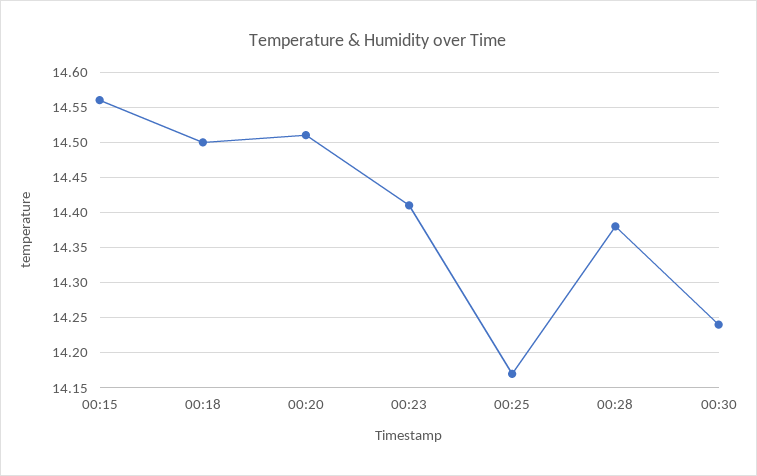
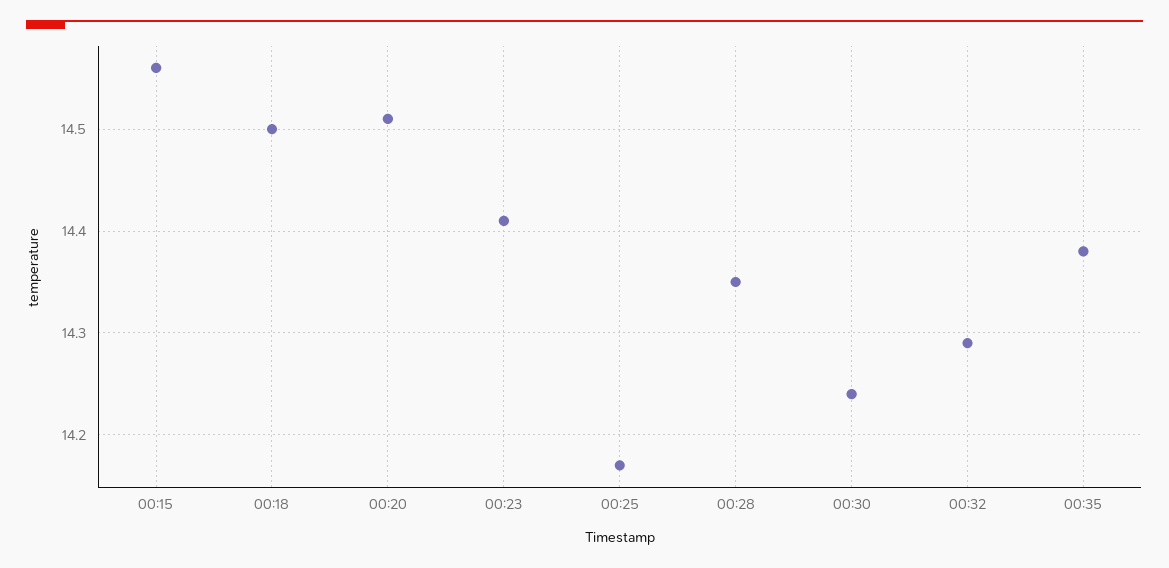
00:28: 14.38 -> 14.35
00:32: none -> 14.29
00:35: none -> 14.38

